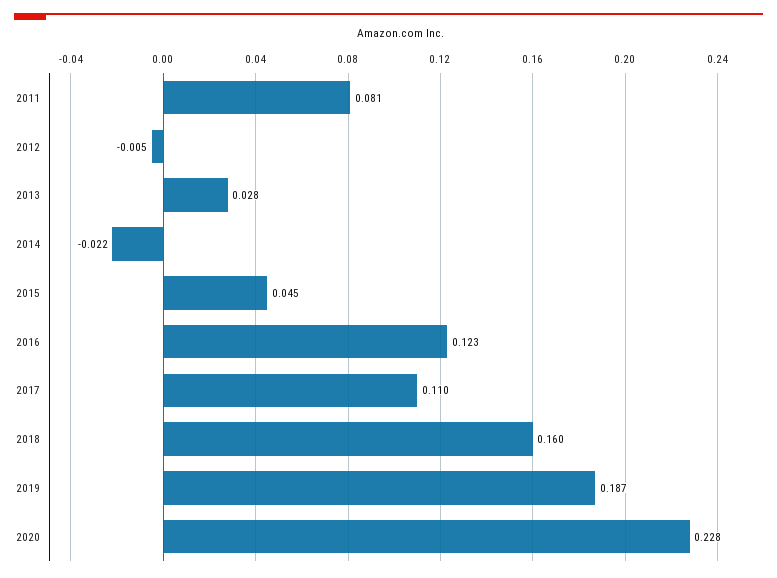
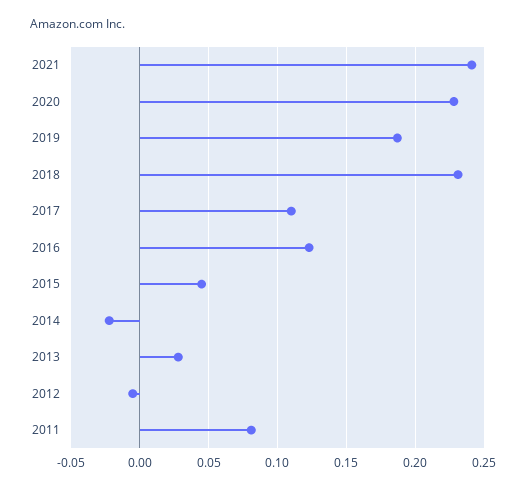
2018: 0.16 -> 0.23
2021: none -> 0.24

